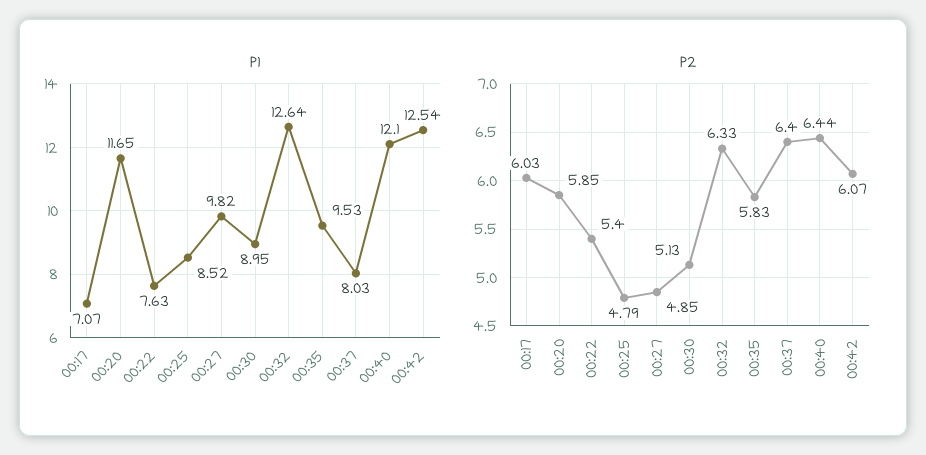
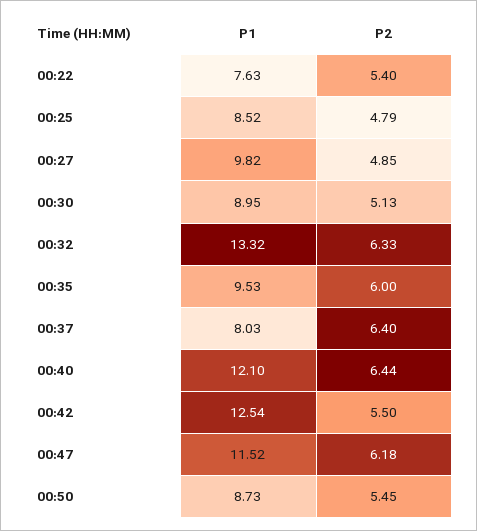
P1, 00:17: 7.07 -> none
P1, 00:20: 11.65 -> none
P1, 00:32: 12.64 -> 13.32
P2, 00:17: 6.03 -> none
P2, 00:20: 5.85 -> none
P2, 00:35: 5.83 -> 6
P2, 00:42: 6.07 -> 5.5
P1, 00:47: none -> 11.52
P2, 00:47: none -> 6.18
P1, 00:50: none -> 8.73
P2, 00:50: none -> 5.45

